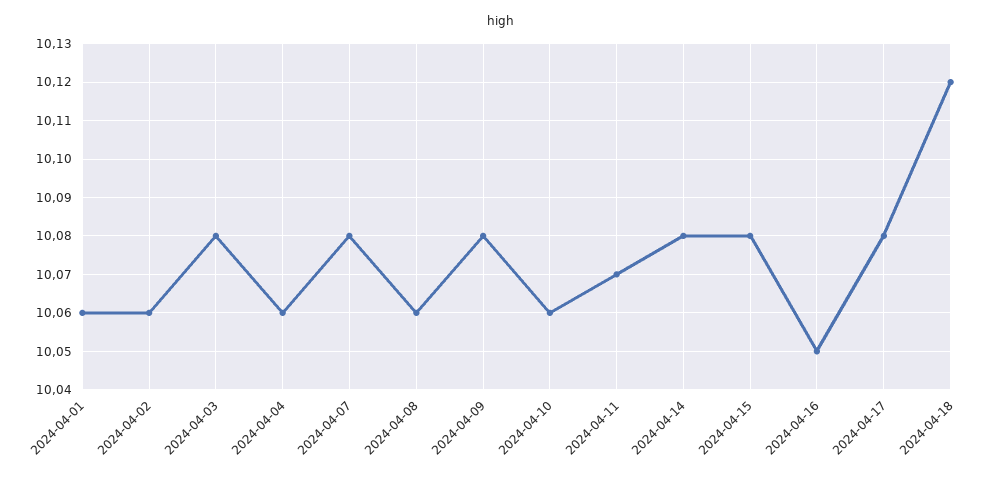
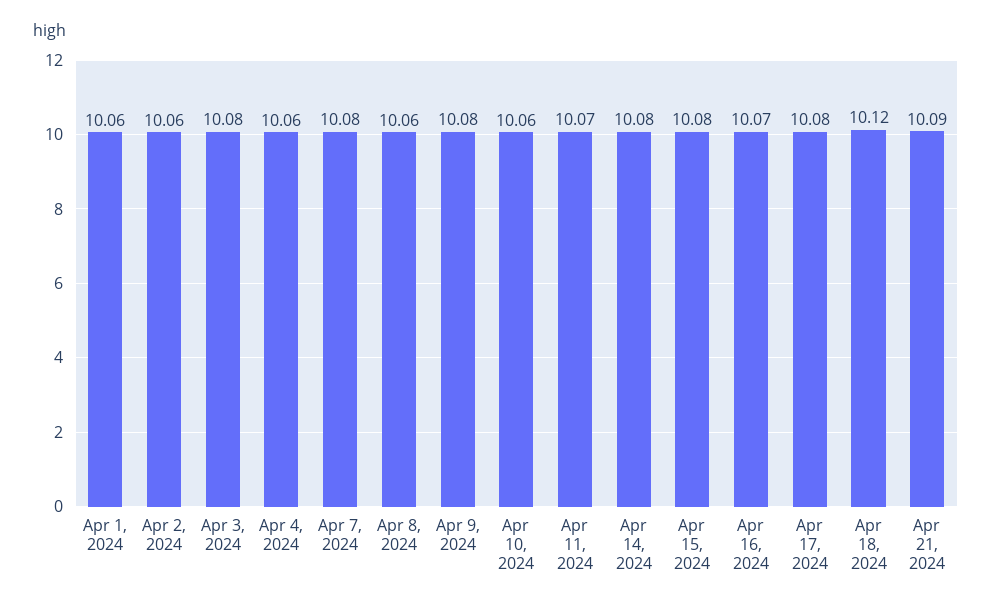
2024-04-16: 10.05 -> 10.07
Apr 21, 2024: none -> 10.09

